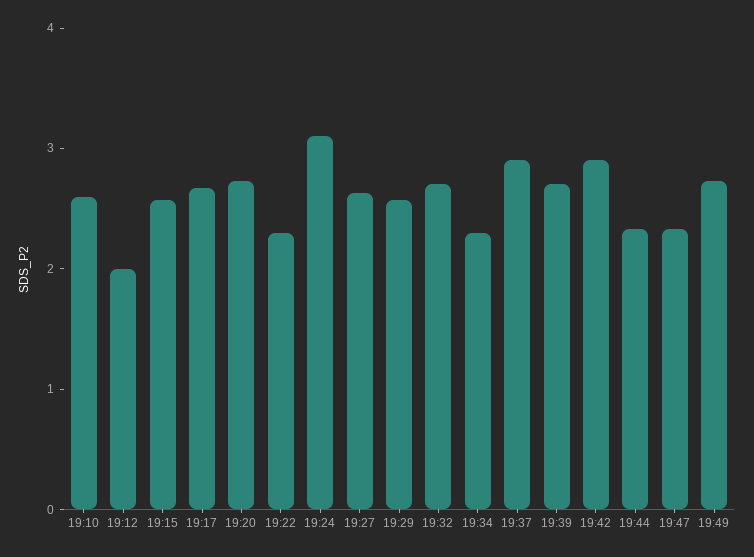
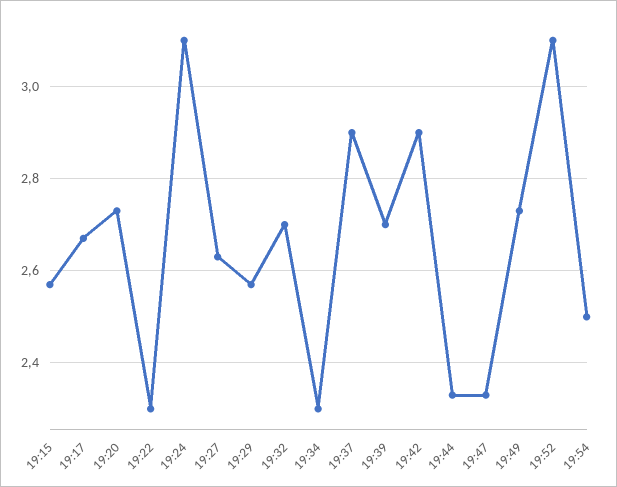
19:10: 2.6 -> none
19:12: 2 -> none
19:52: none -> 3.1
19:54: none -> 2.5

